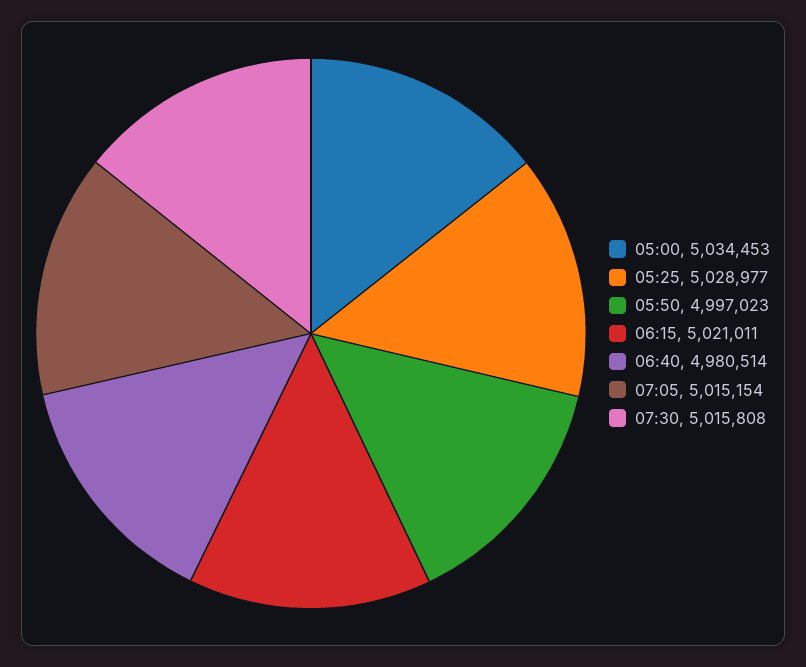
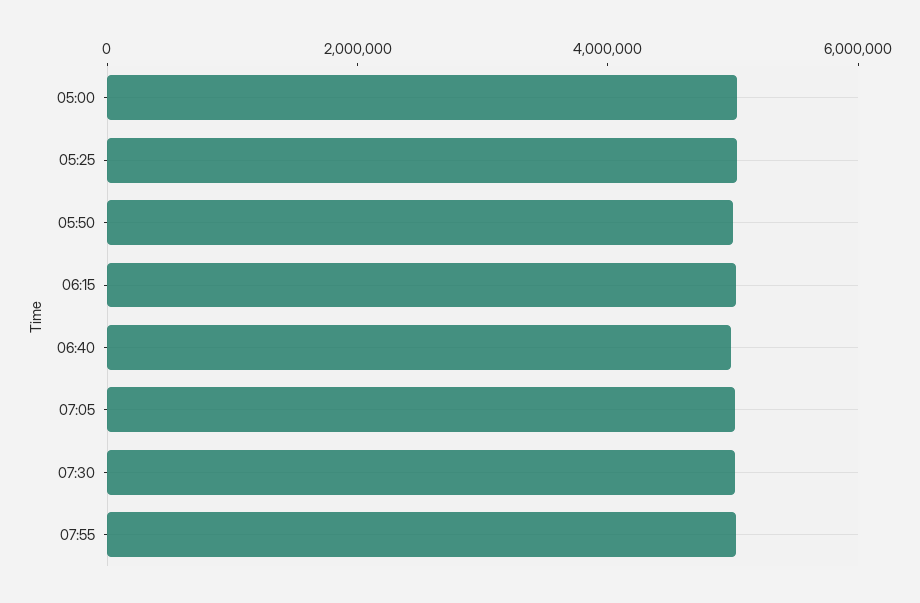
07:55: none -> 5000000

